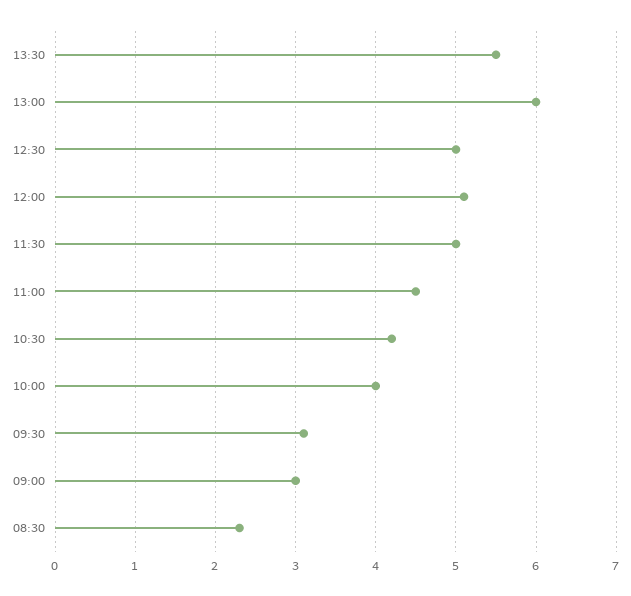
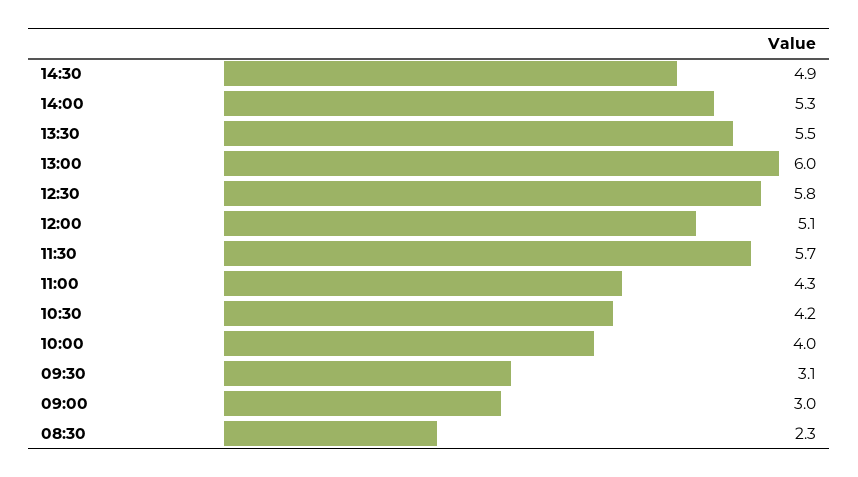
12:30: 5 -> 5.8
11:30: 5 -> 5.7
11:00: 4.5 -> 4.3
14:30: none -> 4.9
14:00: none -> 5.3

